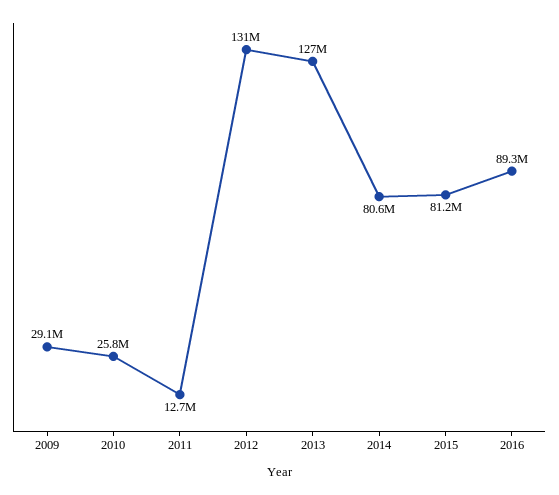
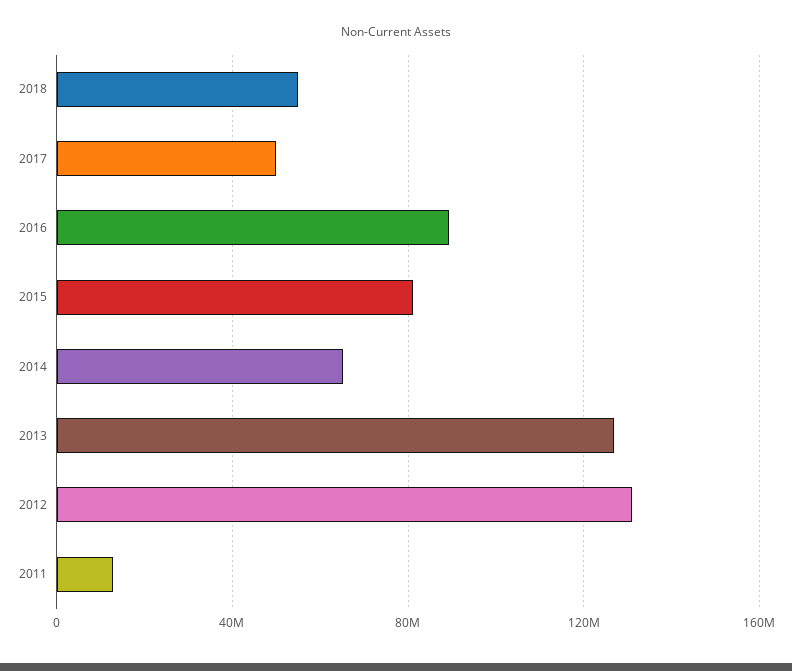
2009: 29100000 -> none
2010: 25800000 -> none
2014: 80600000 -> 65000000
2018: none -> 55000000
2017: none -> 50000000

